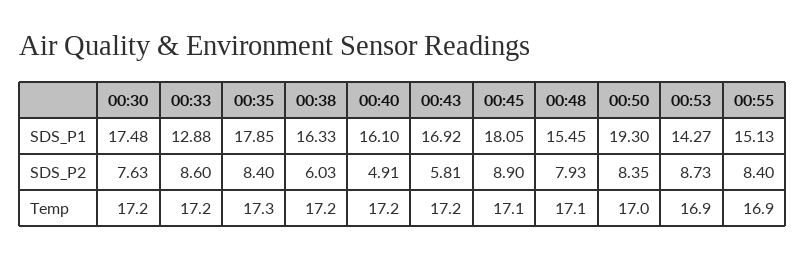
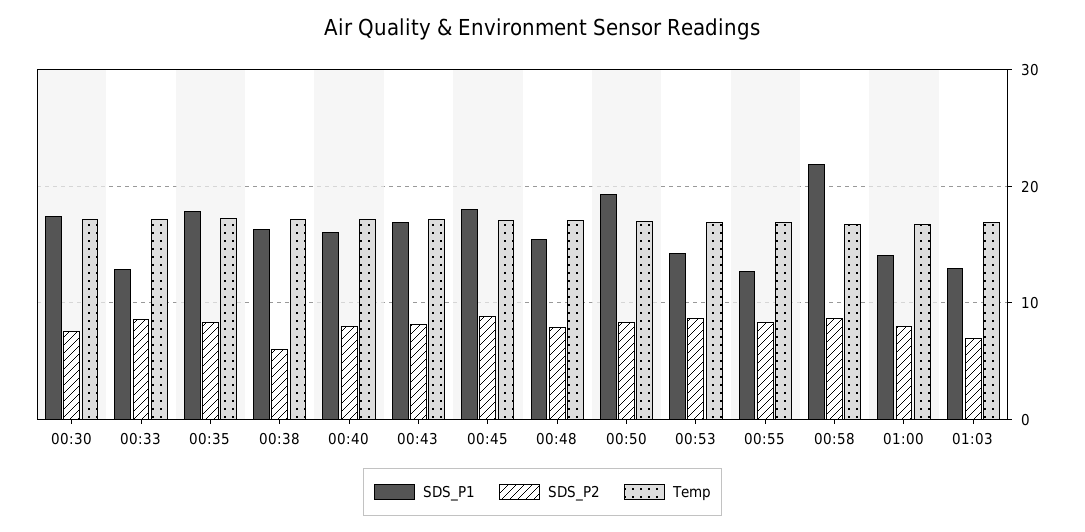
SDS_P1, 00:55: 15.13 -> 13
SDS_P2, 00:40: 4.91 -> 8
SDS_P2, 00:43: 5.81 -> 8
SDS_P1, 00:58: none -> 22
SDS_P2, 00:58: none -> 9
Temp, 00:58: none -> 17
SDS_P1, 01:00: none -> 14
SDS_P2, 01:00: none -> 8
Temp, 01:00: none -> 17
SDS_P1, 01:03: none -> 13
SDS_P2, 01:03: none -> 7
Temp, 01:03: none -> 17

